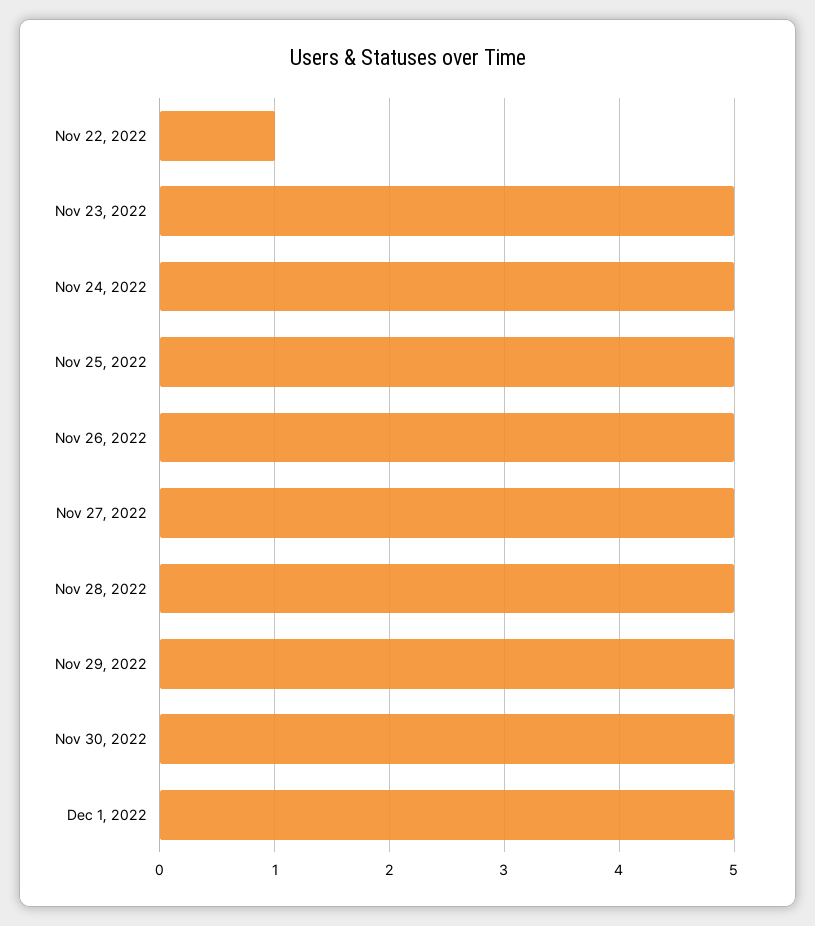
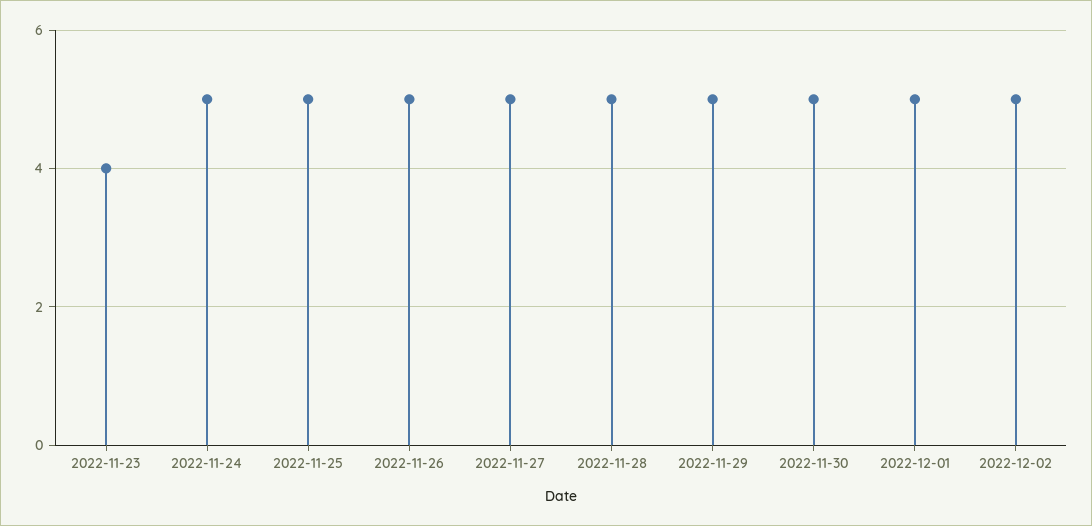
Nov 22, 2022: 1 -> none
Nov 23, 2022: 5 -> 4
2022-12-02: none -> 5

